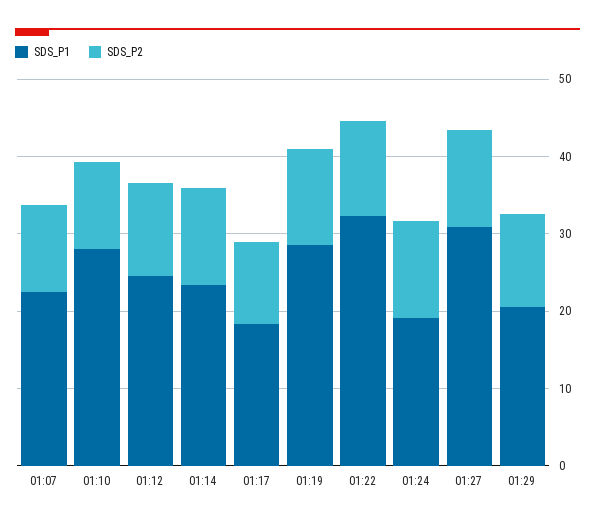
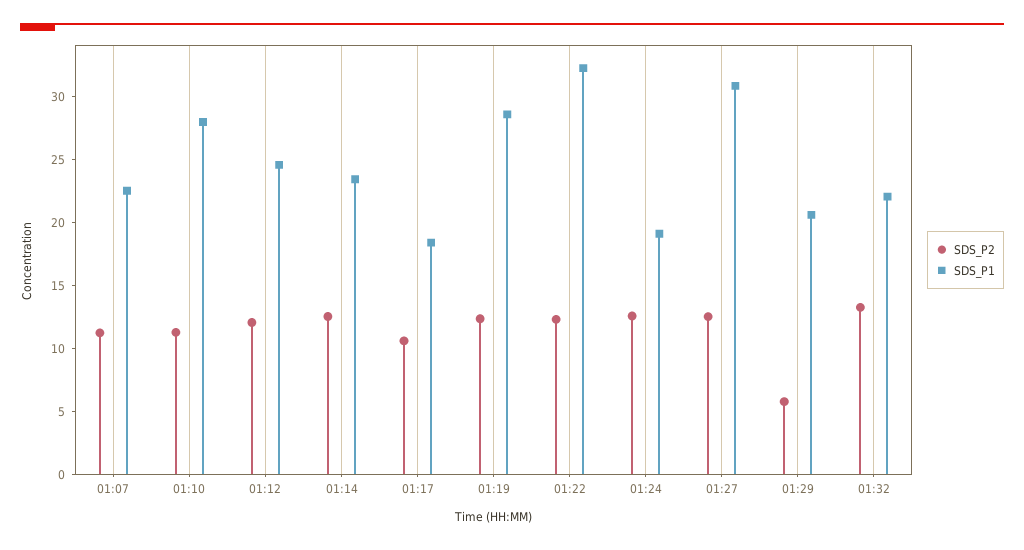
SDS_P2, 01:29: 12 -> 6
SDS_P2, 01:32: none -> 13
SDS_P1, 01:32: none -> 22

